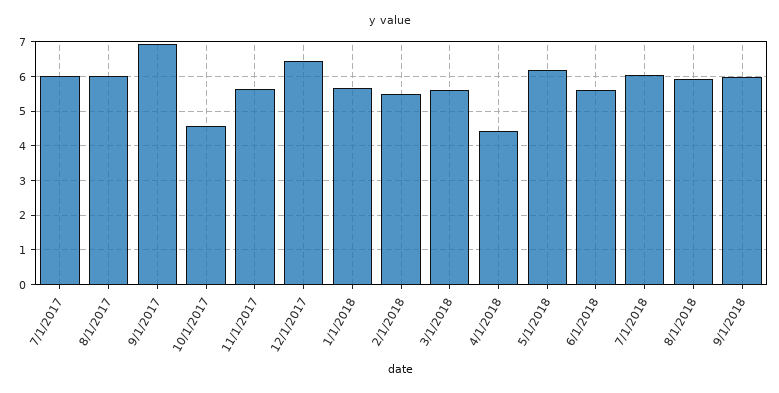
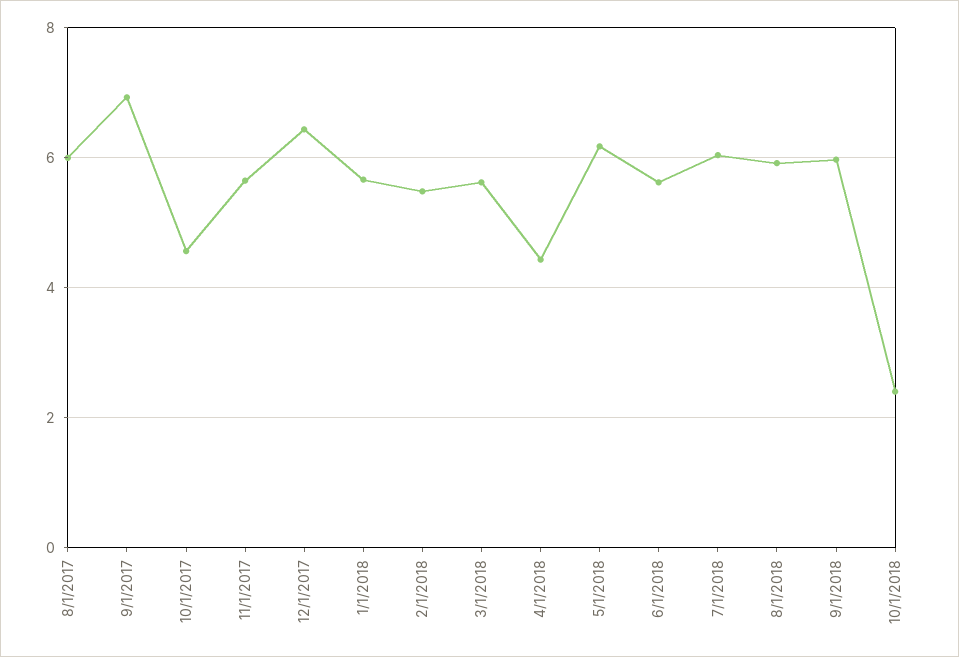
7/1/2017: 6 -> none
10/1/2018: none -> 2.4

